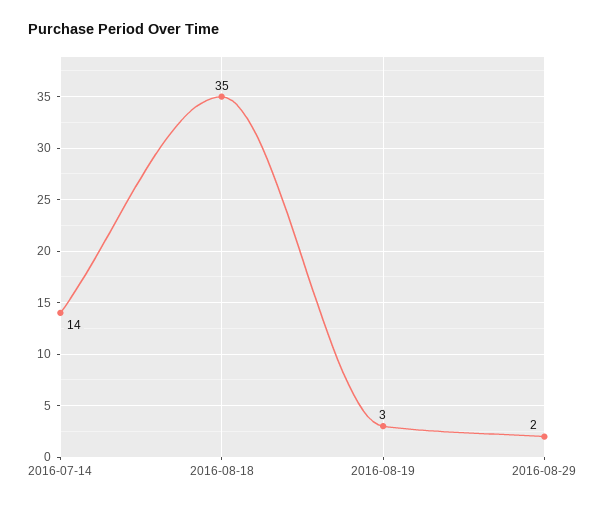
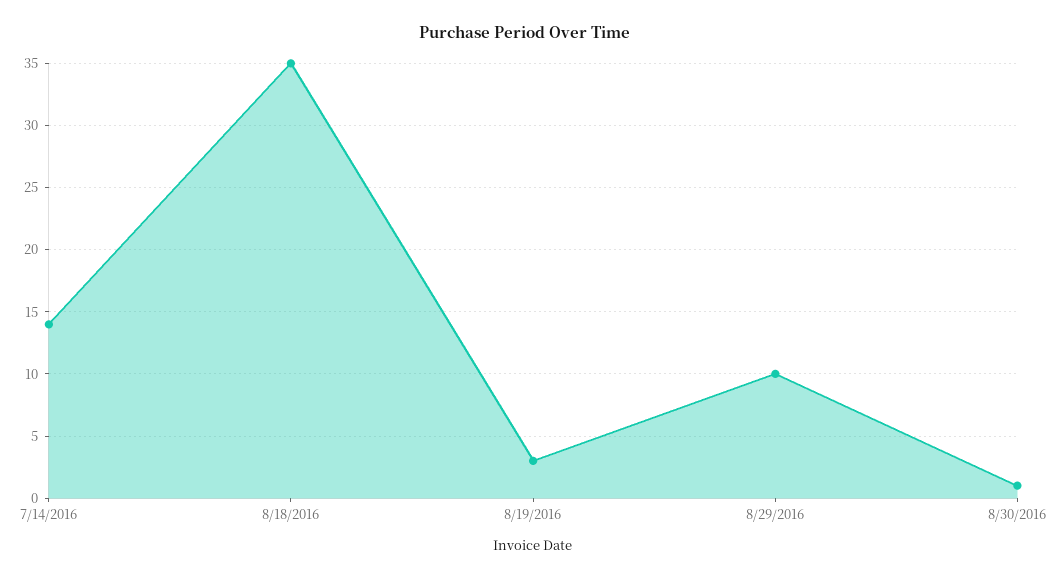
2016-08-29: 2 -> 10
8/30/2016: none -> 1

